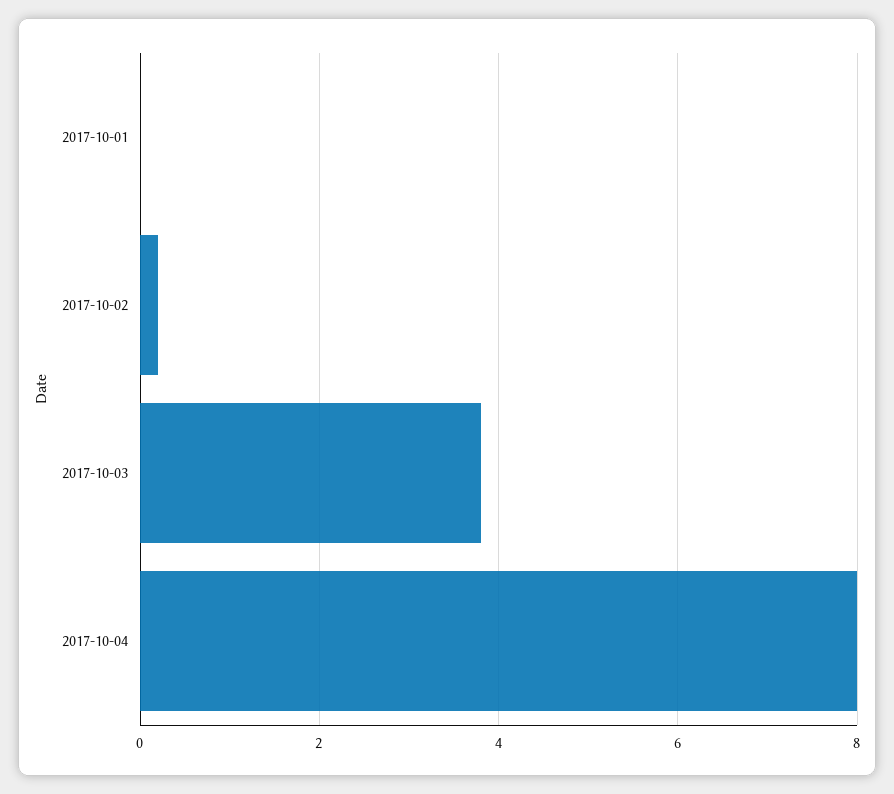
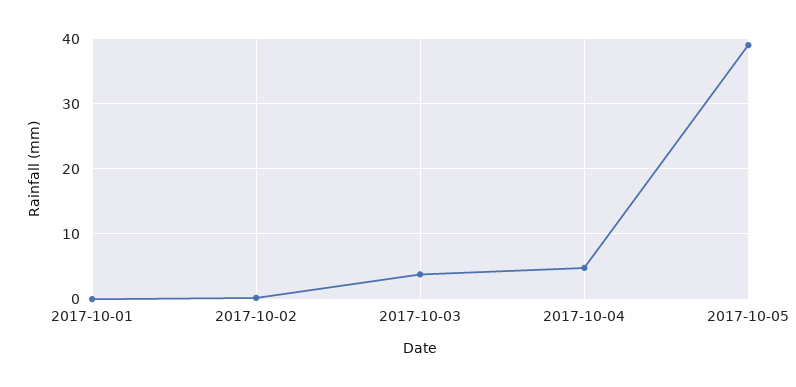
2017-10-04: 8 -> 5
2017-10-05: none -> 39

